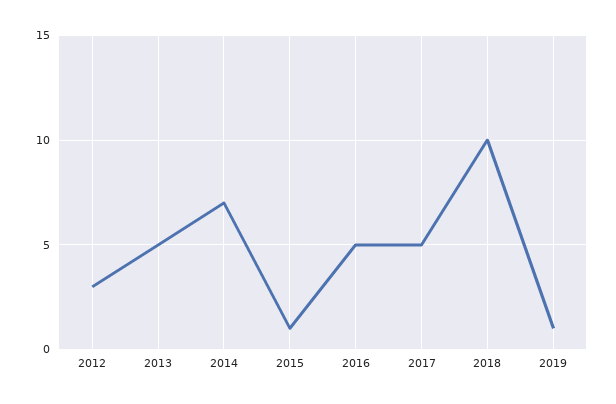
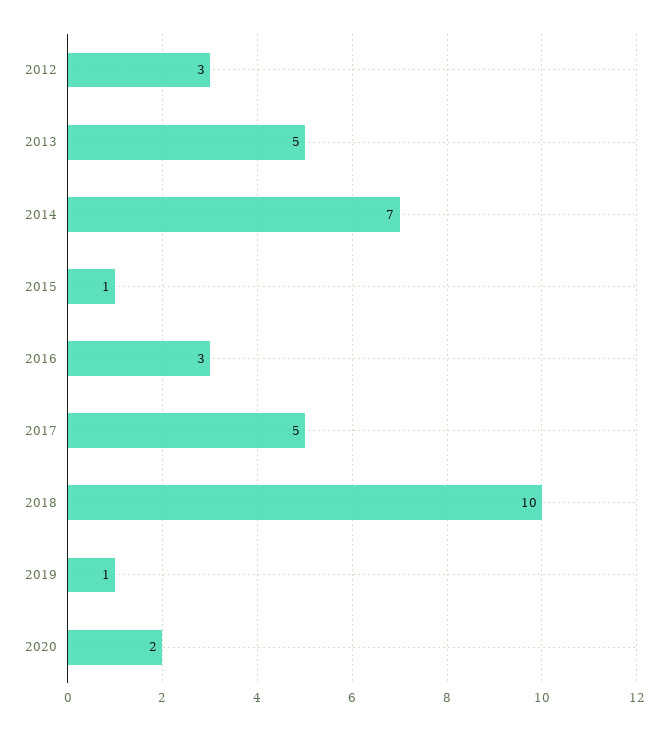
2016: 5 -> 3
2020: none -> 2

